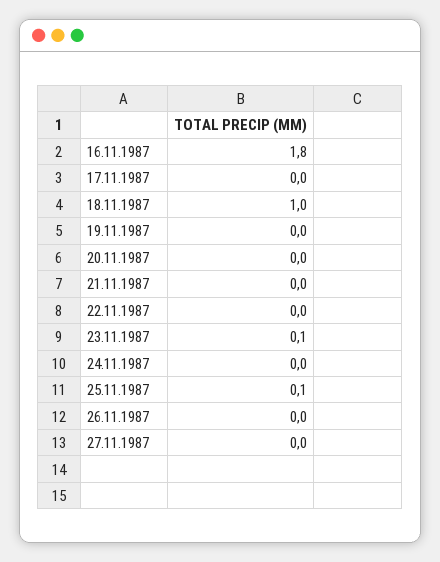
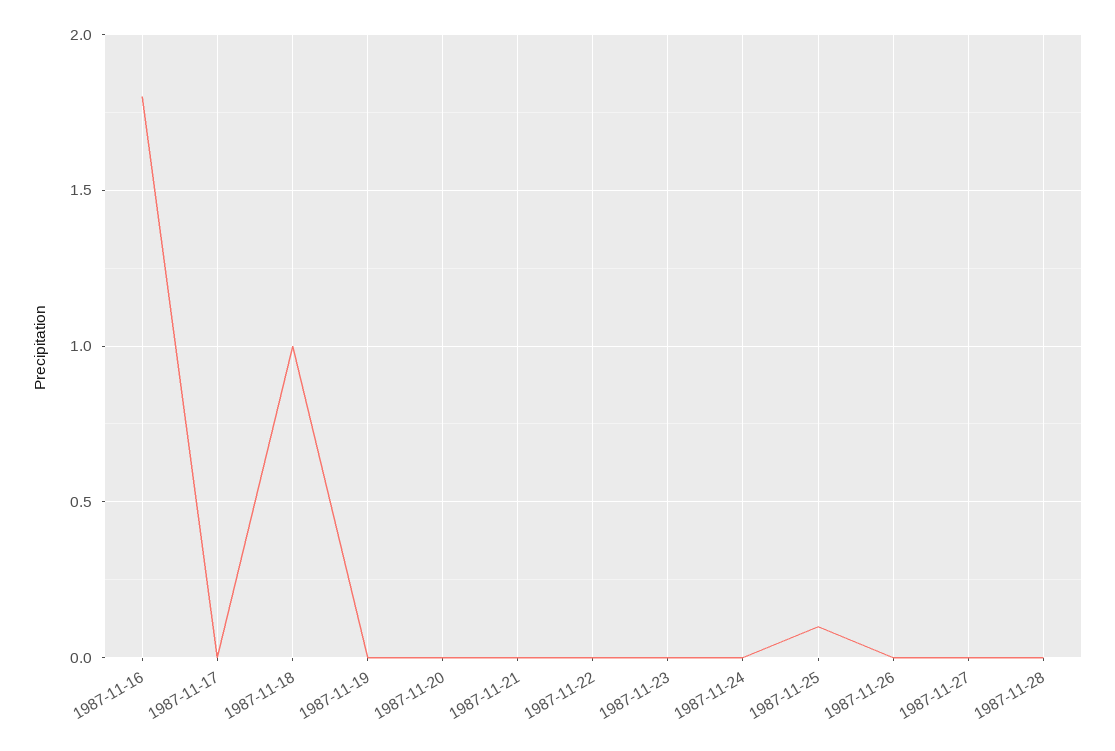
23.11.1987: 0.1 -> 0
1987-11-28: none -> 0

